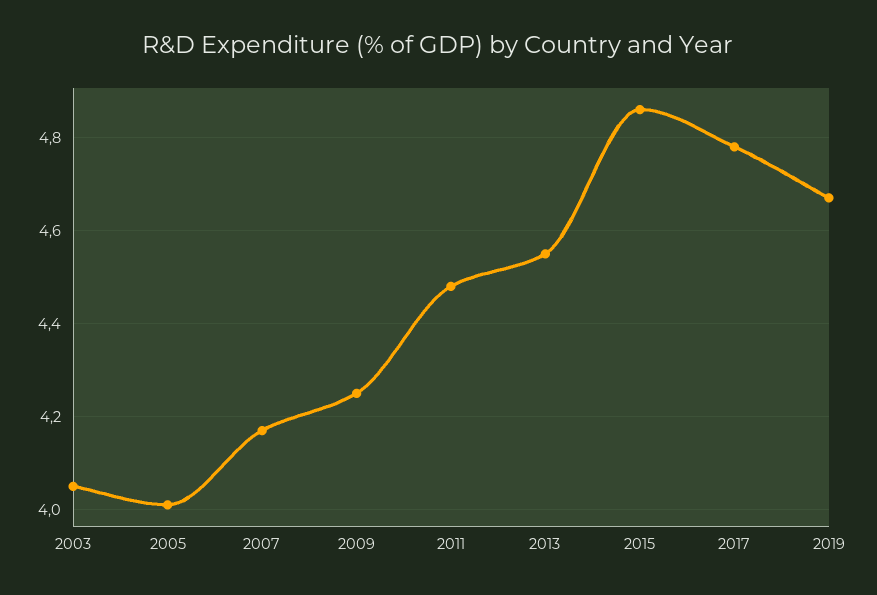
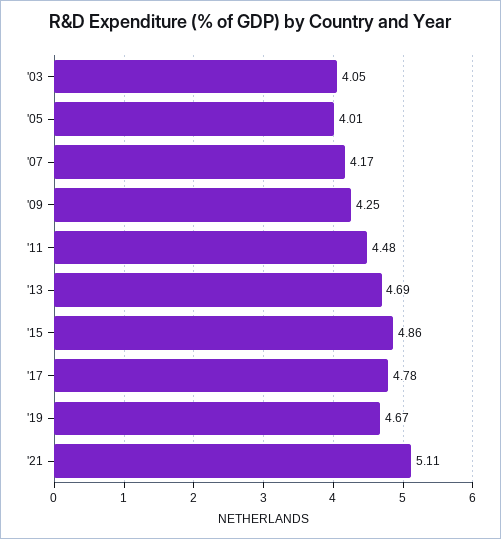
2013: 4.55 -> 4.69
'21: none -> 5.11

